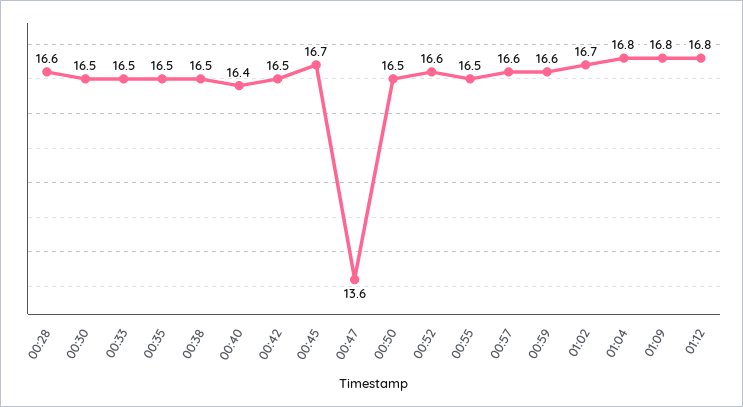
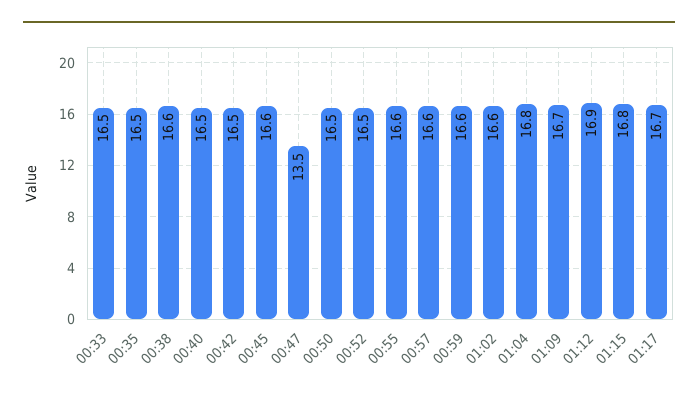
00:28: 16.6 -> none
00:30: 16.5 -> none
00:38: 16.5 -> 16.6
00:40: 16.4 -> 16.5
00:45: 16.7 -> 16.6
00:47: 13.6 -> 13.5
00:52: 16.6 -> 16.5
00:55: 16.5 -> 16.6
01:02: 16.7 -> 16.6
01:09: 16.8 -> 16.7
01:12: 16.8 -> 16.9
01:15: none -> 16.8
01:17: none -> 16.7

